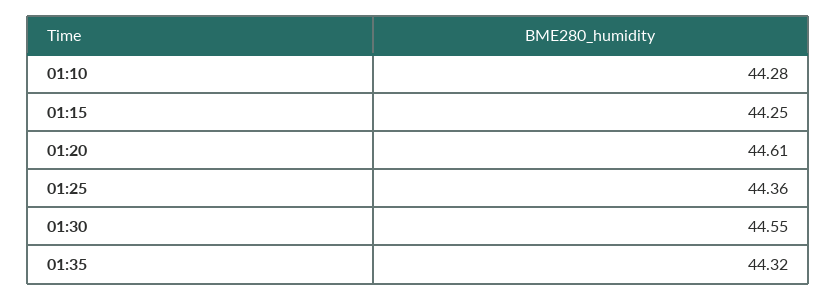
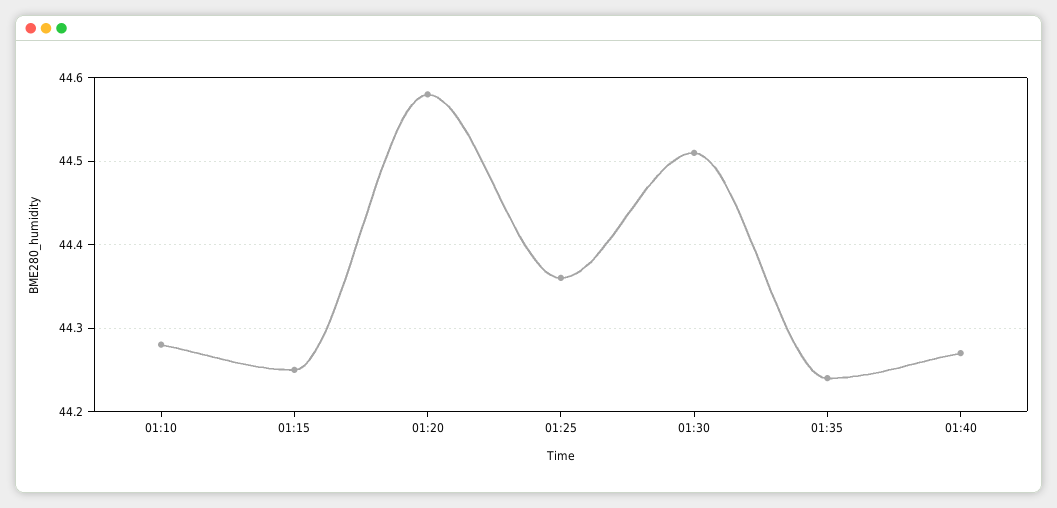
01:20: 44.61 -> 44.58
01:30: 44.55 -> 44.51
01:35: 44.32 -> 44.24
01:40: none -> 44.27

